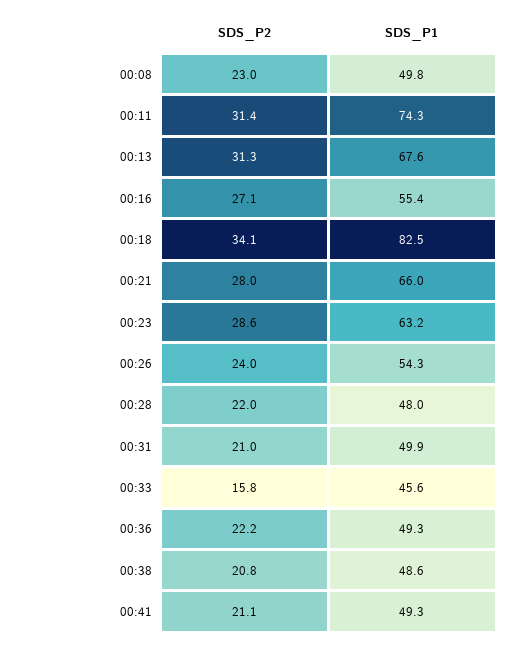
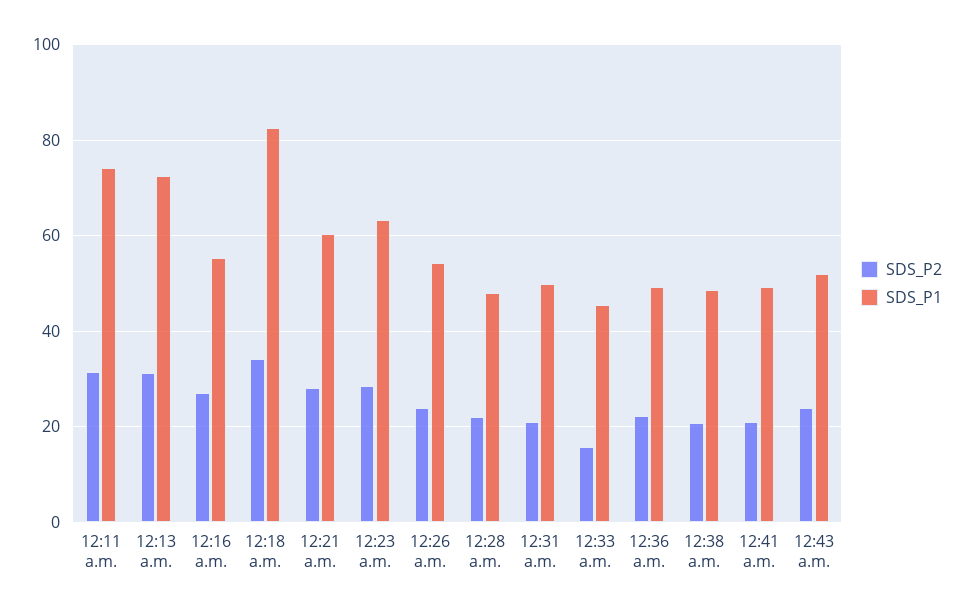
SDS_P2, 00:08: 23 -> none
SDS_P1, 00:08: 49.8 -> none
SDS_P1, 00:13: 67.6 -> 72
SDS_P1, 00:21: 66 -> 60
SDS_P2, 12:43 a.m.: none -> 24
SDS_P1, 12:43 a.m.: none -> 52

